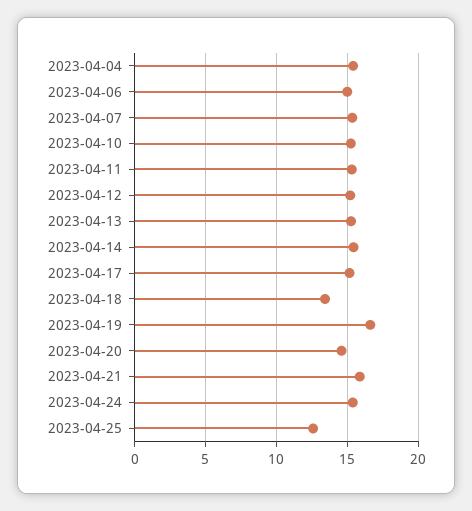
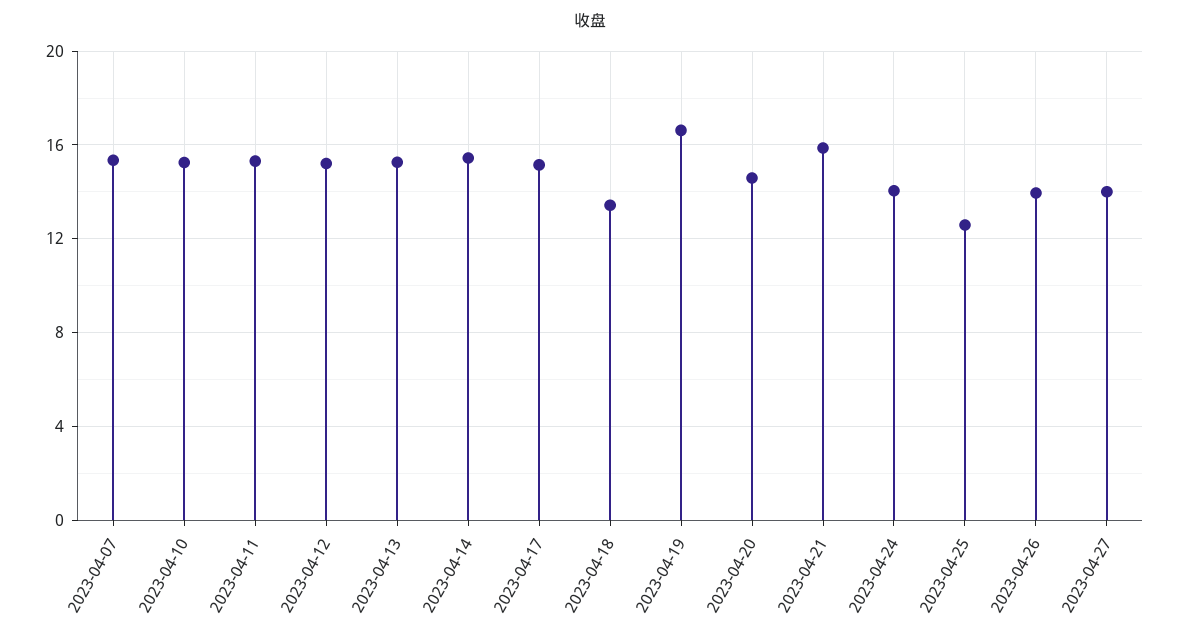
2023-04-04: 15.5 -> none
2023-04-06: 15 -> none
2023-04-24: 15.5 -> 14
2023-04-26: none -> 14
2023-04-27: none -> 14

